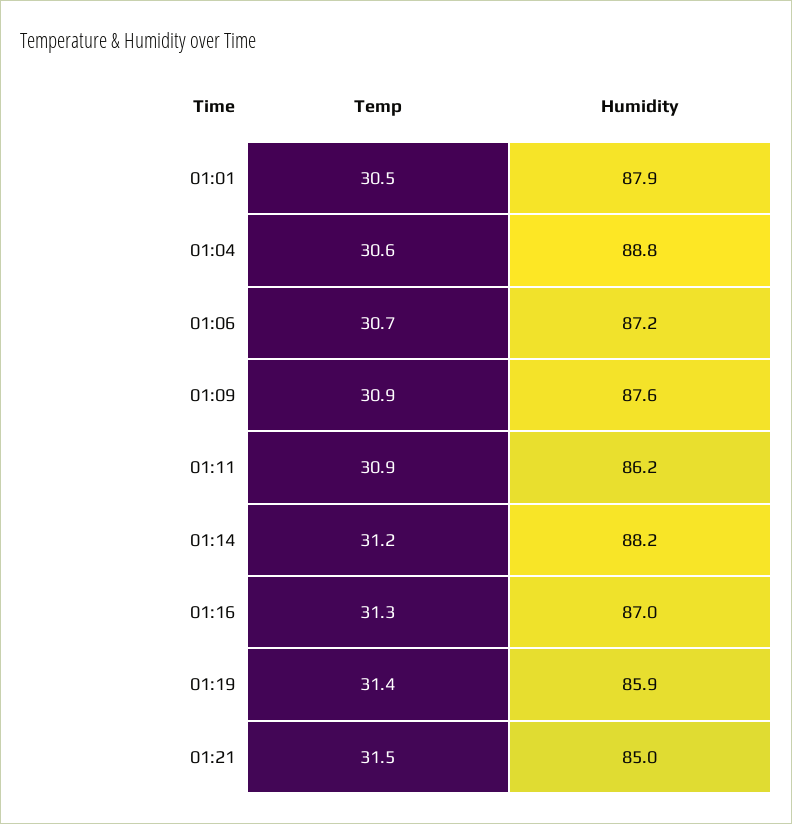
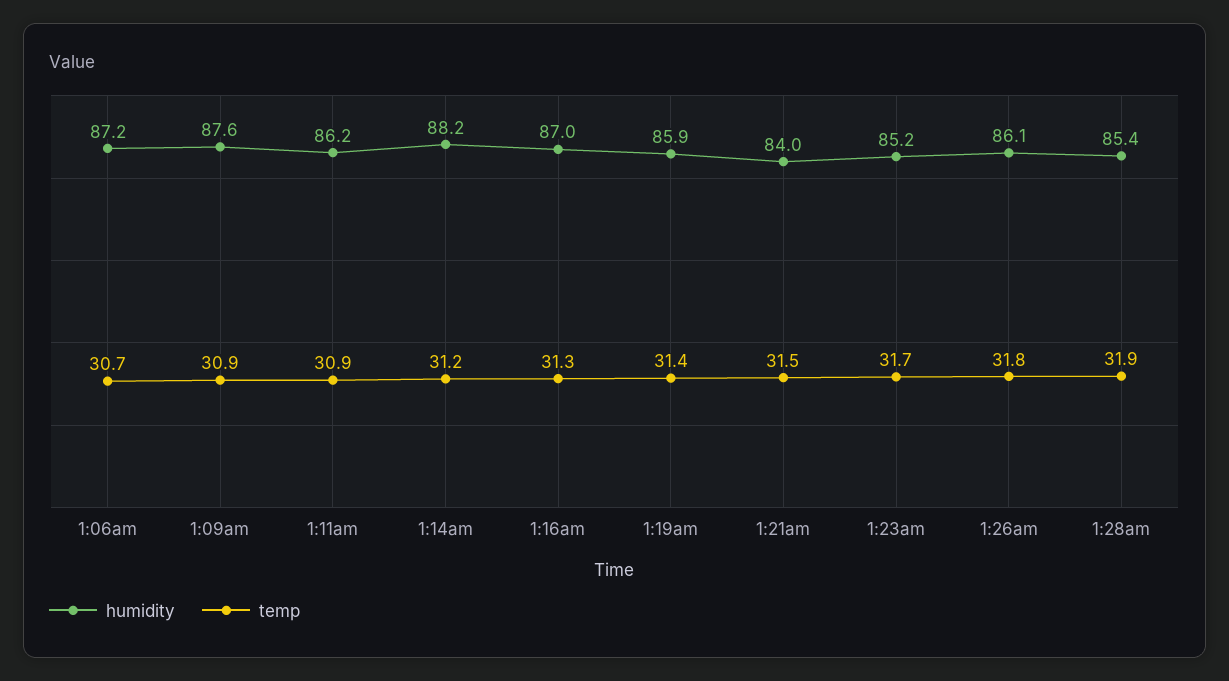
Temp, 01:01: 30.5 -> none
Humidity, 01:01: 87.9 -> none
Temp, 01:04: 30.6 -> none
Humidity, 01:04: 88.8 -> none
Humidity, 01:21: 85 -> 84
Humidity, 1:23am: none -> 85.2
Temp, 1:23am: none -> 31.7
Humidity, 1:26am: none -> 86.1
Temp, 1:26am: none -> 31.8
Humidity, 1:28am: none -> 85.4
Temp, 1:28am: none -> 31.9

